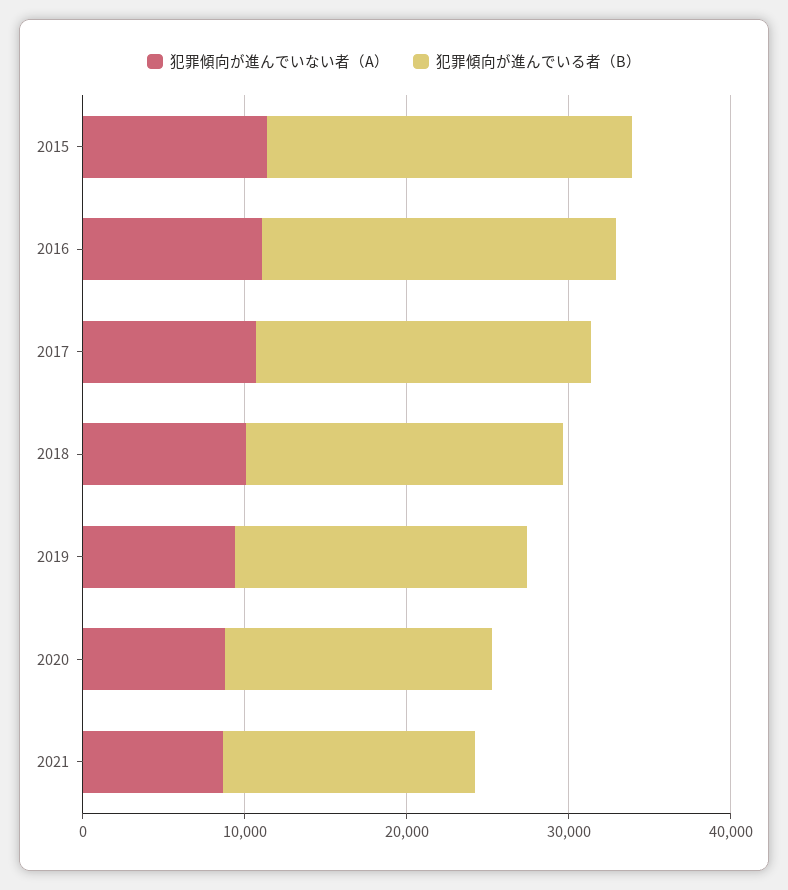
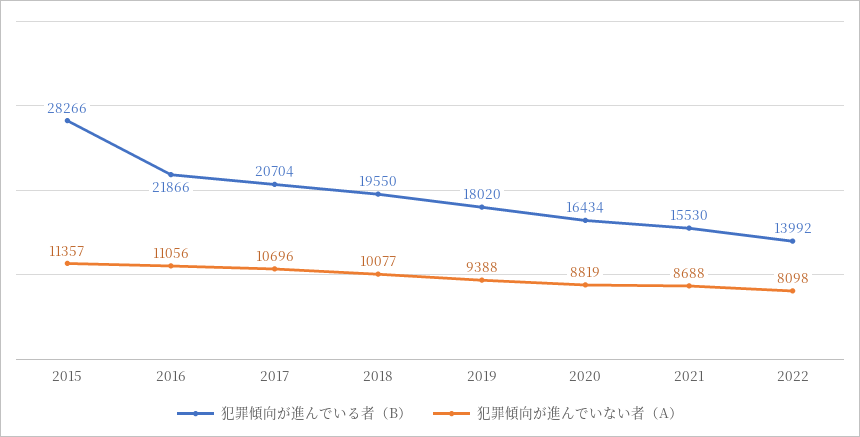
犯罪傾向が進んでいる者（B）, 2015: 22000 -> 28266
犯罪傾向が進んでいる者（B）, 2022: none -> 13992
犯罪傾向が進んでいない者（A）, 2022: none -> 8098

